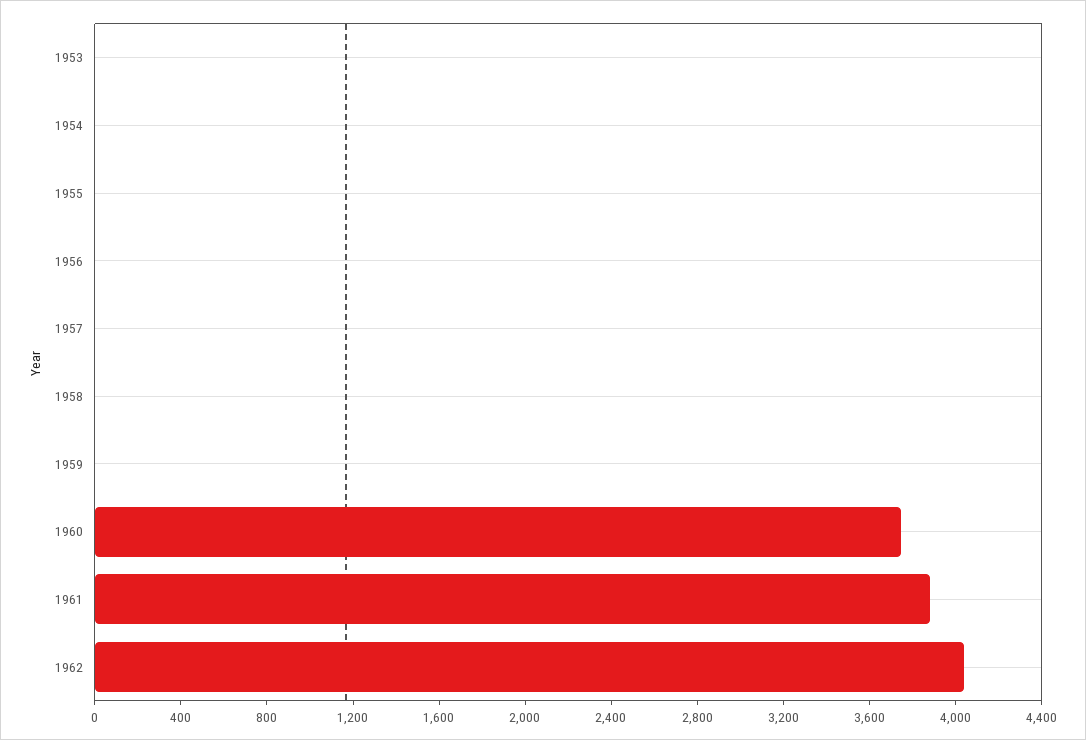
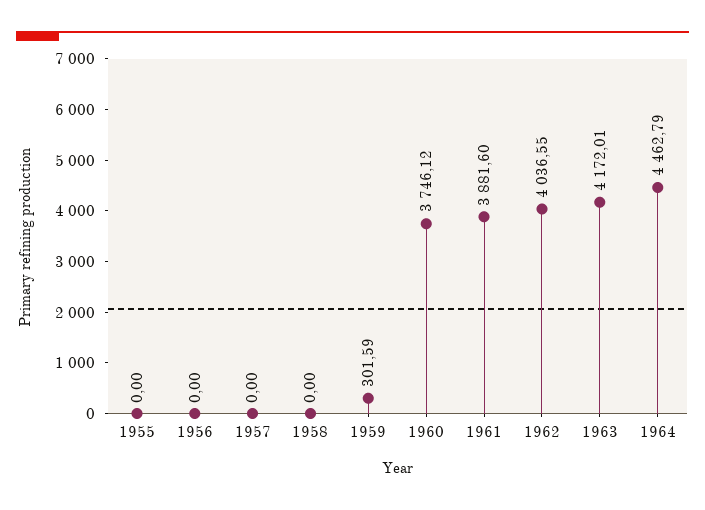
1953: 0 -> none
1954: 0 -> none
1959: 0 -> 301.59
1963: none -> 4172.01
1964: none -> 4462.79

